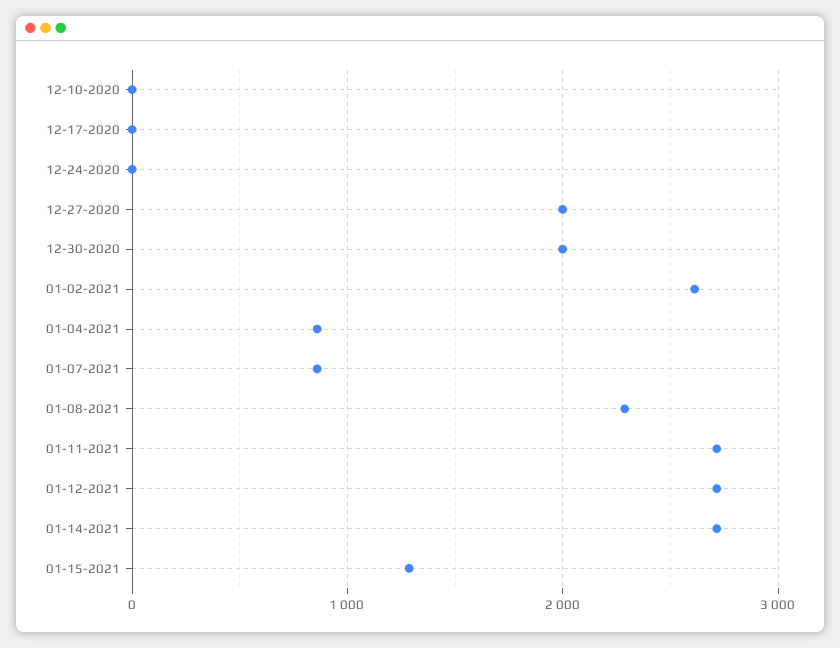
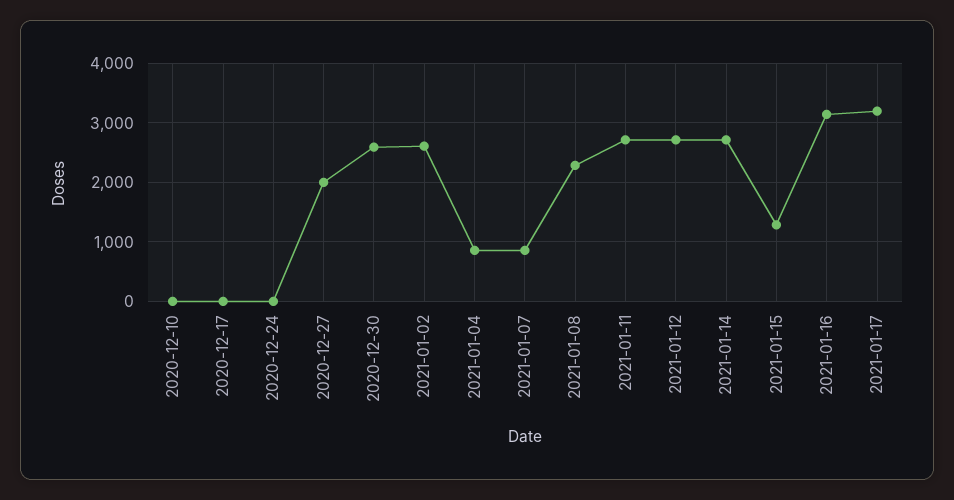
12-30-2020: 2000 -> 2600
2021-01-16: none -> 3200
2021-01-17: none -> 3200

